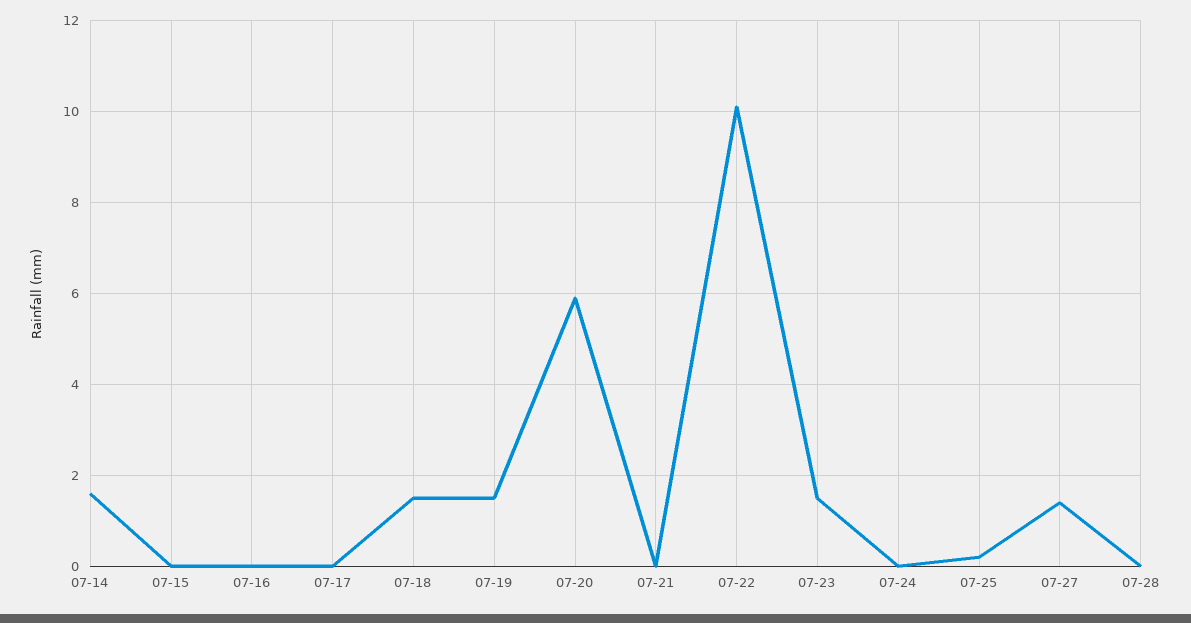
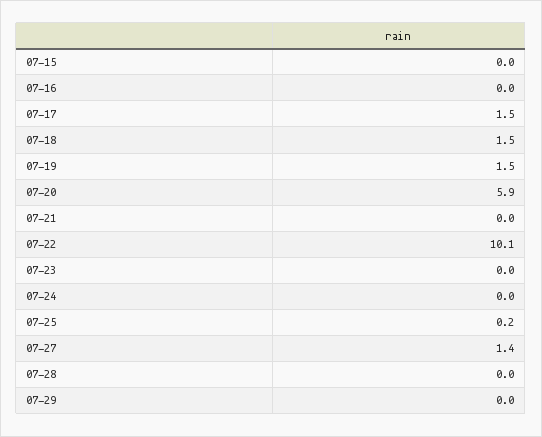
07-14: 1.5 -> none
07-17: 0 -> 1.5
07-23: 1.5 -> 0
07-29: none -> 0

